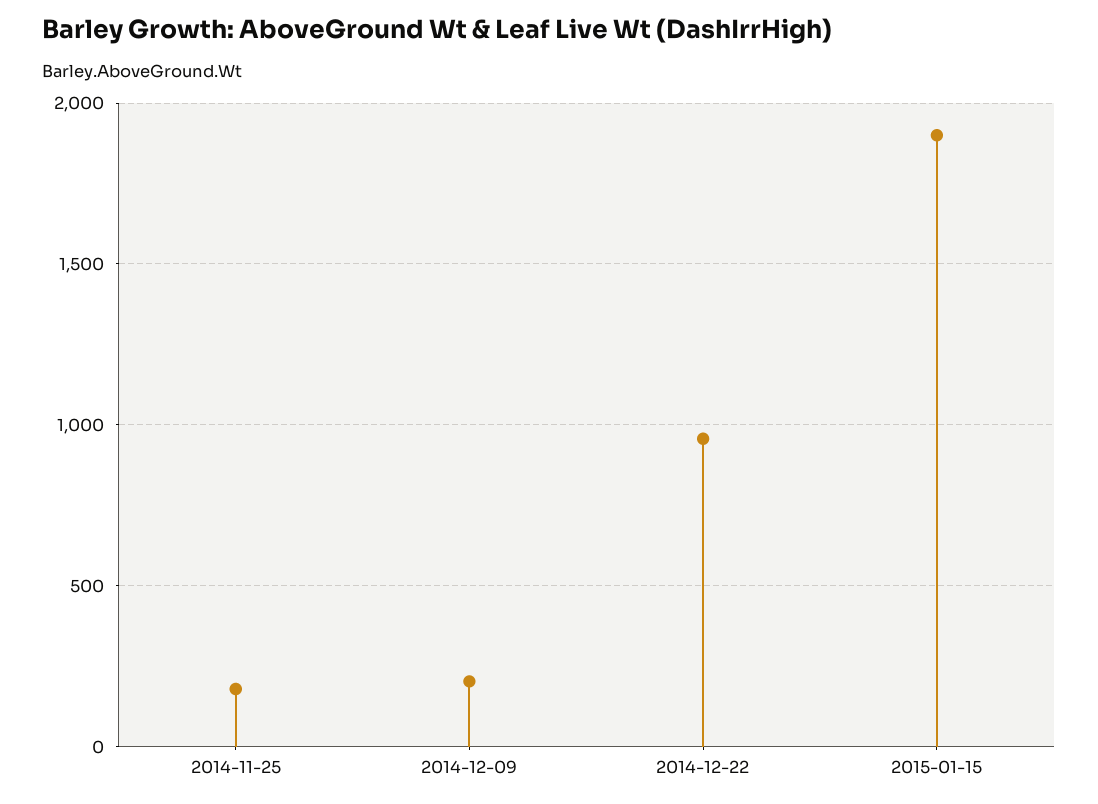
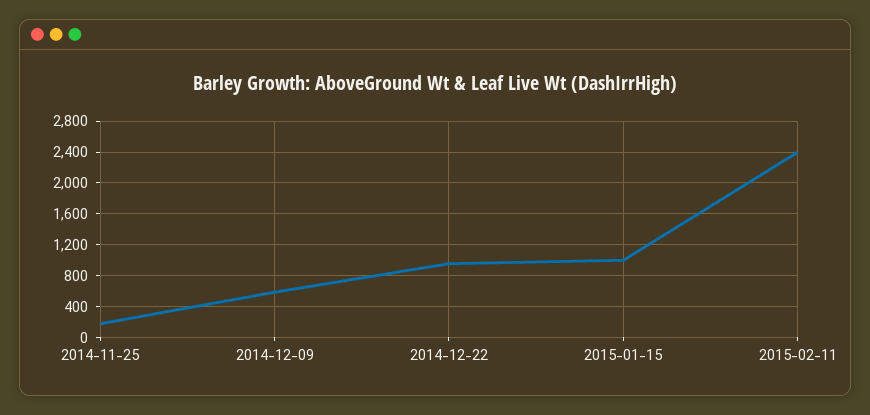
2014-12-09: 200 -> 600
2015-01-15: 1900 -> 1000
2015-02-11: none -> 2400

